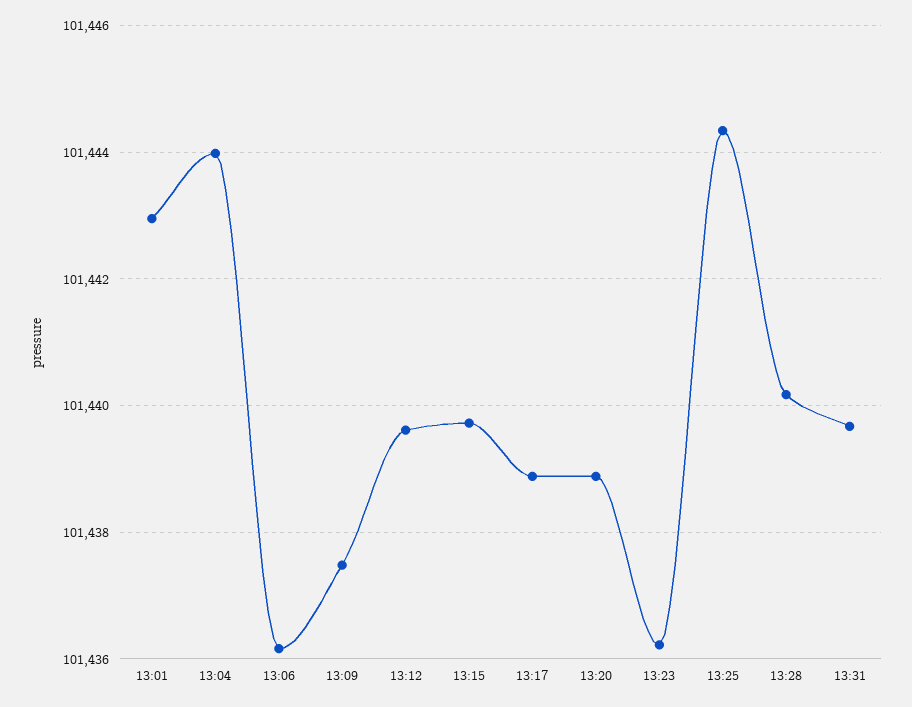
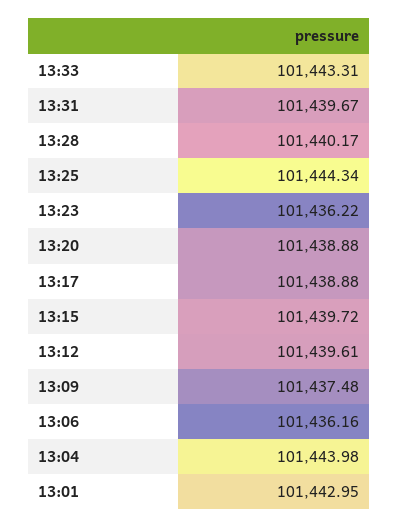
13:33: none -> 101443.31

